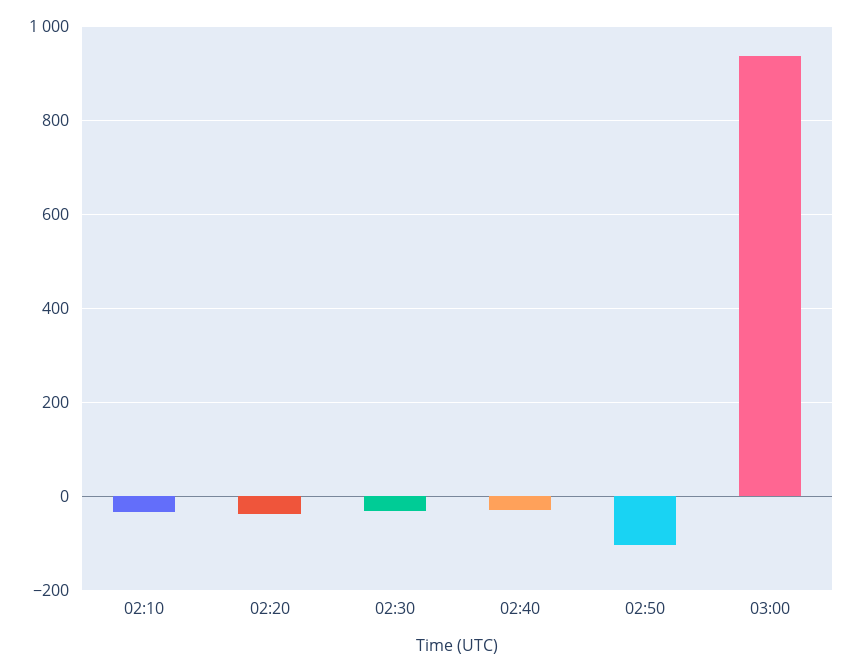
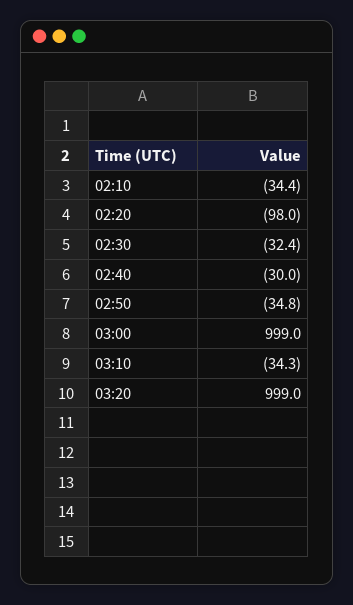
02:20: -40 -> -98
02:50: -100 -> -34.8
03:00: 940 -> 999
03:10: none -> -34.3
03:20: none -> 999

